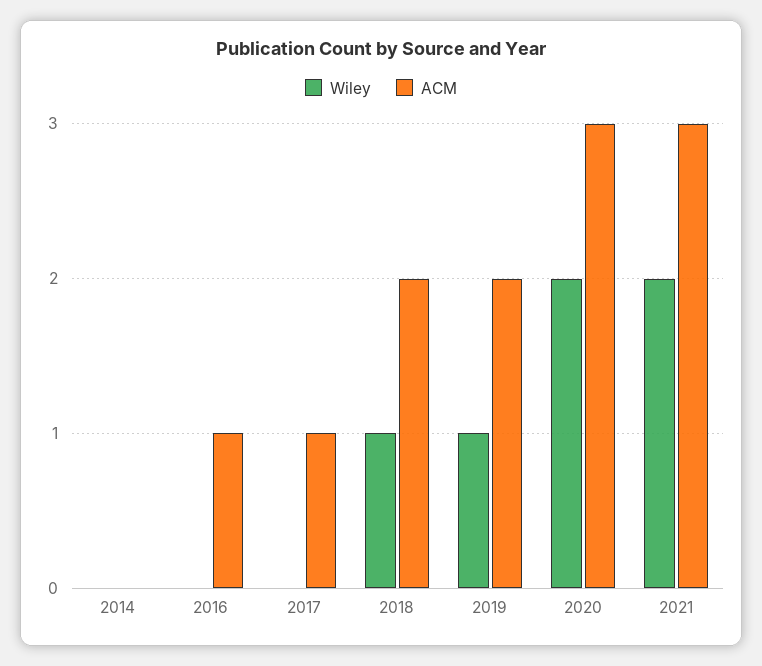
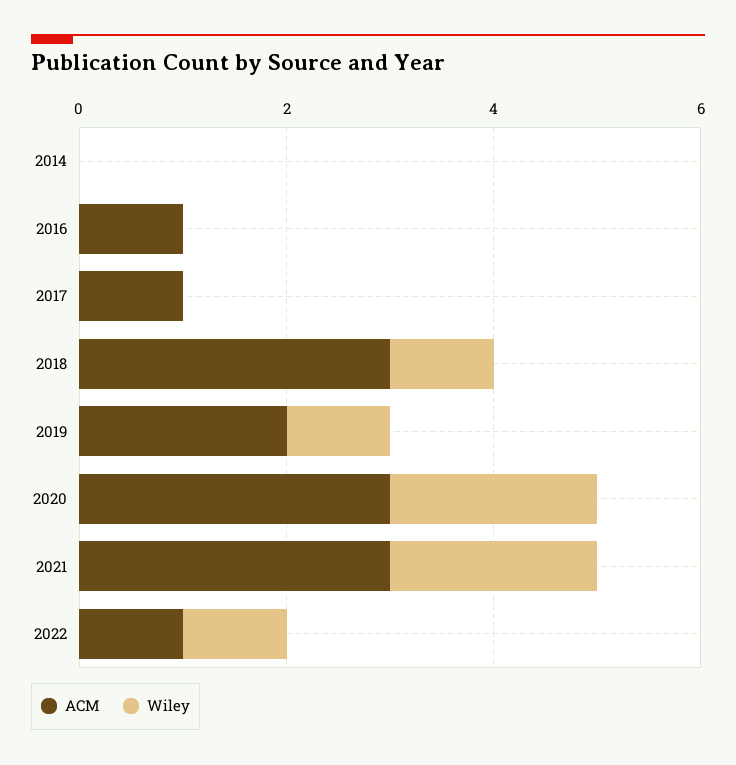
ACM, 2018: 2 -> 3
ACM, 2022: none -> 1
Wiley, 2022: none -> 1

